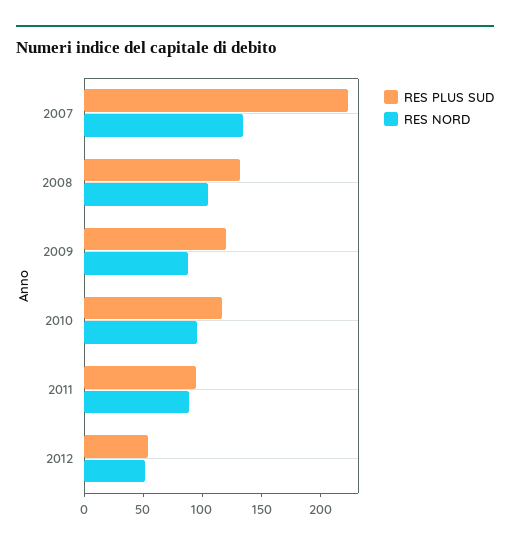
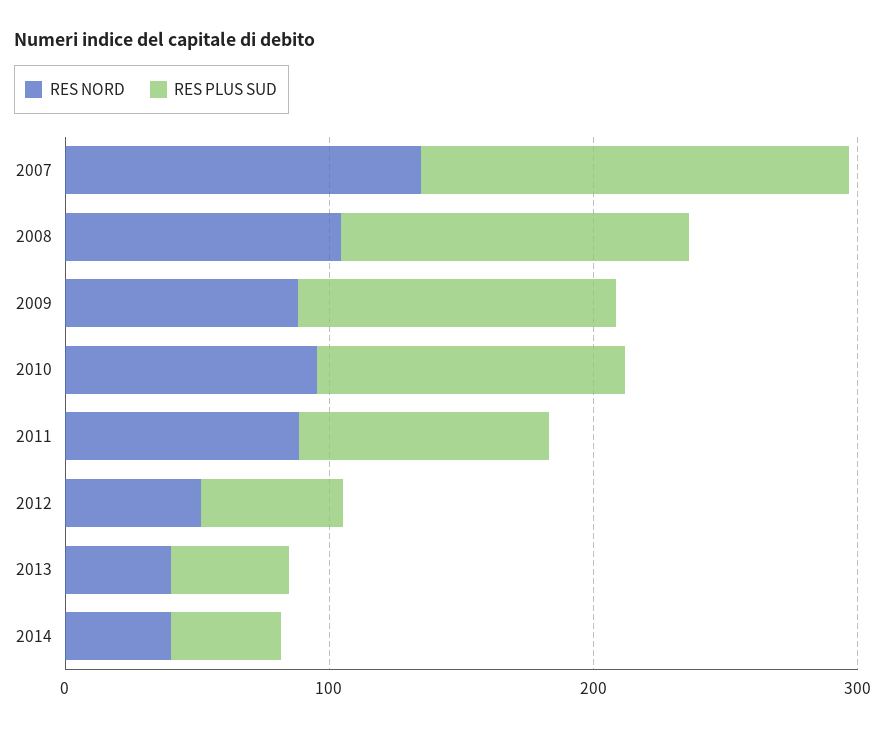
RES PLUS SUD, 2007: 220 -> 160
RES NORD, 2013: none -> 40
RES PLUS SUD, 2013: none -> 40
RES NORD, 2014: none -> 40
RES PLUS SUD, 2014: none -> 40

